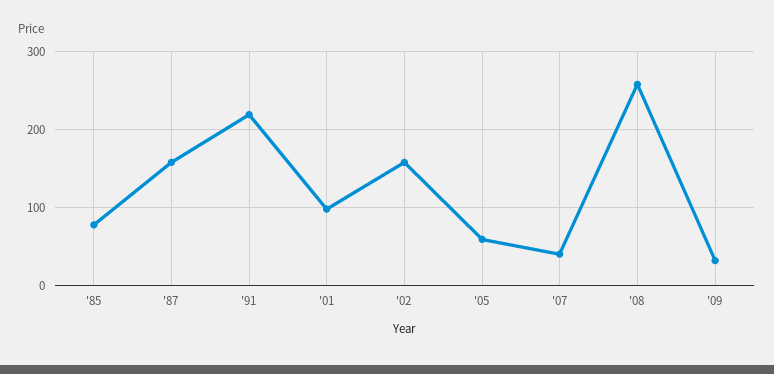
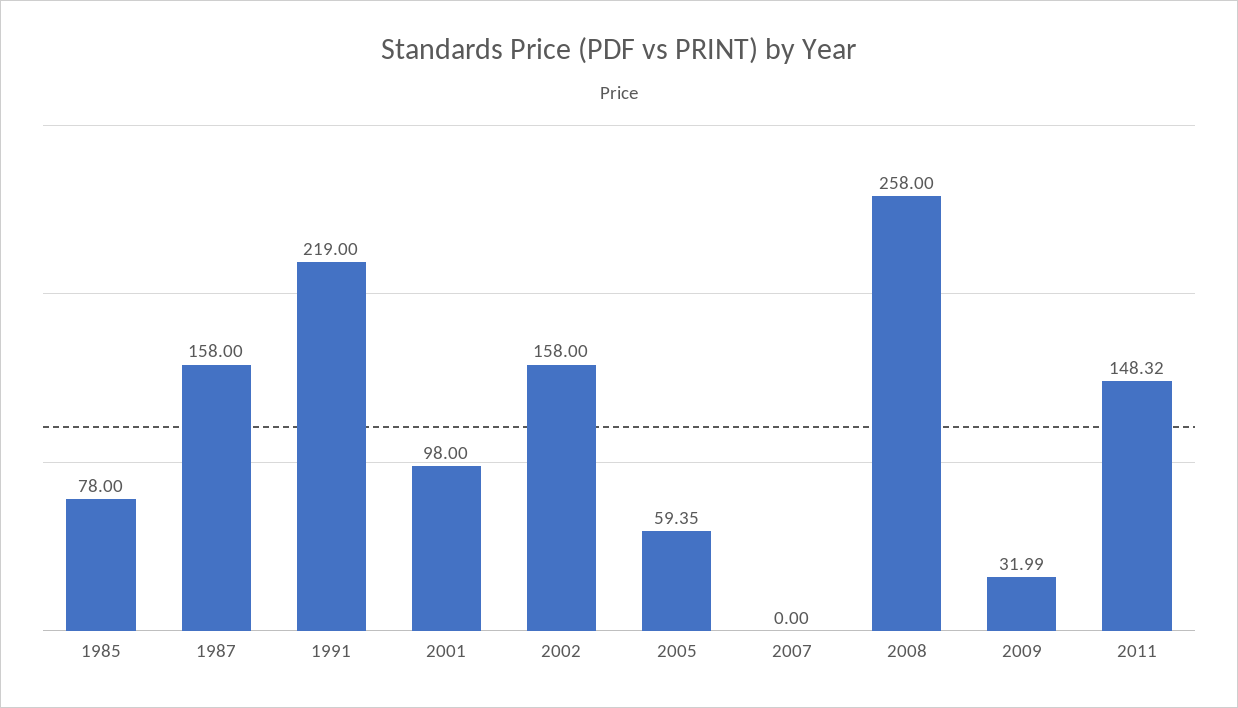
'07: 40 -> 0
2011: none -> 148.32

